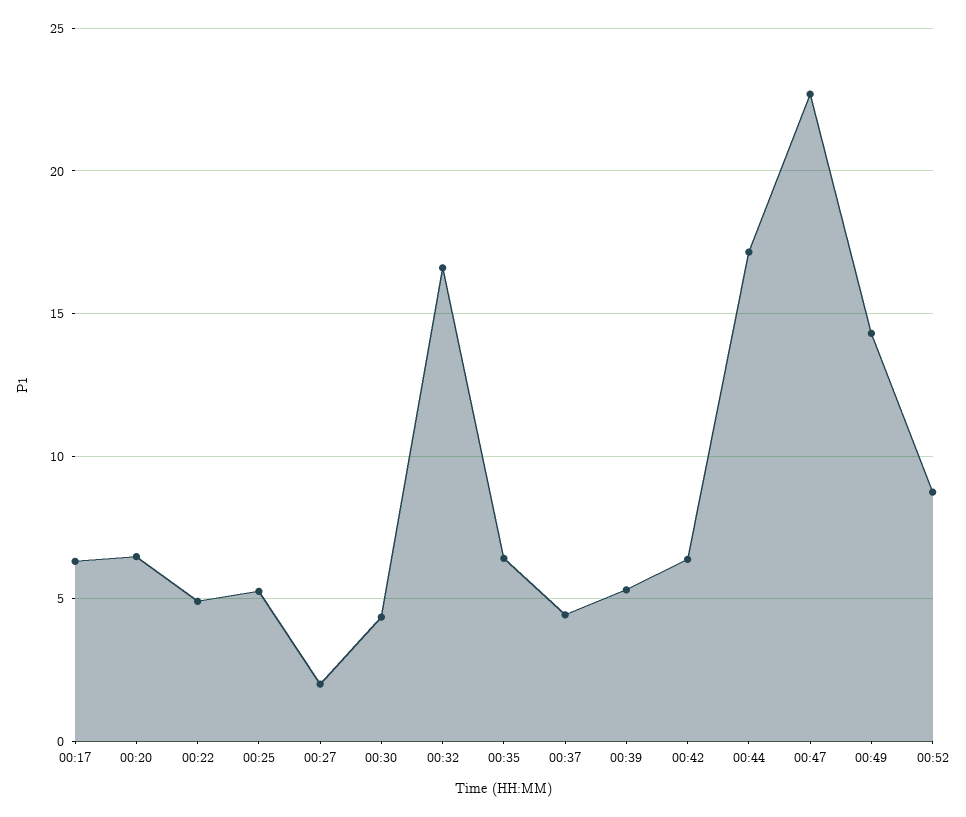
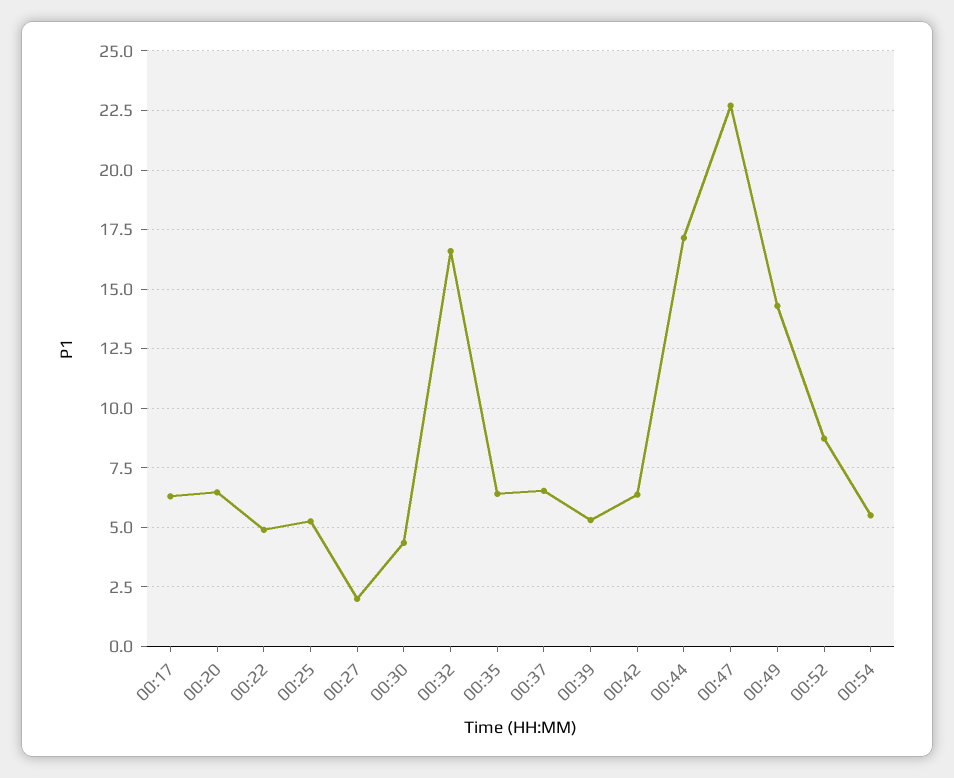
00:37: 4.5 -> 6.5
00:54: none -> 5.5

